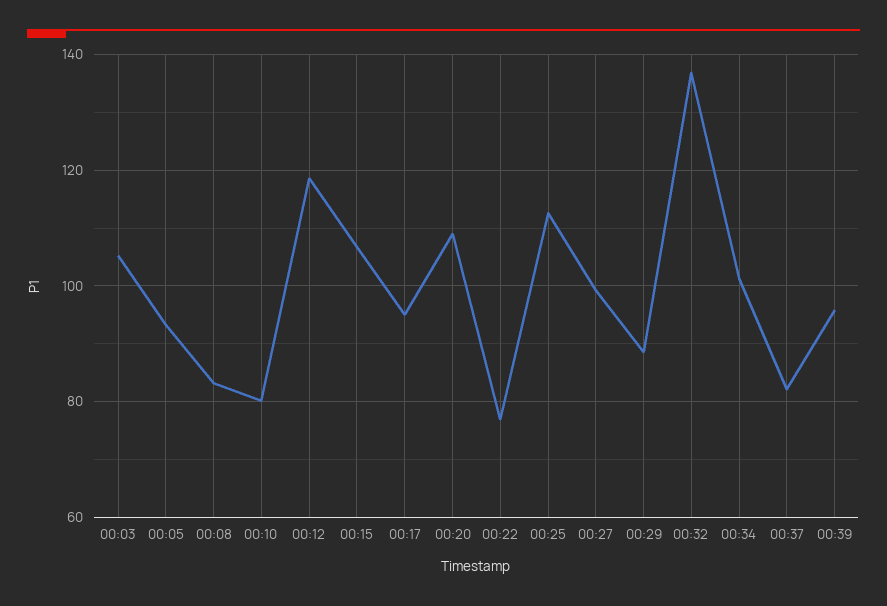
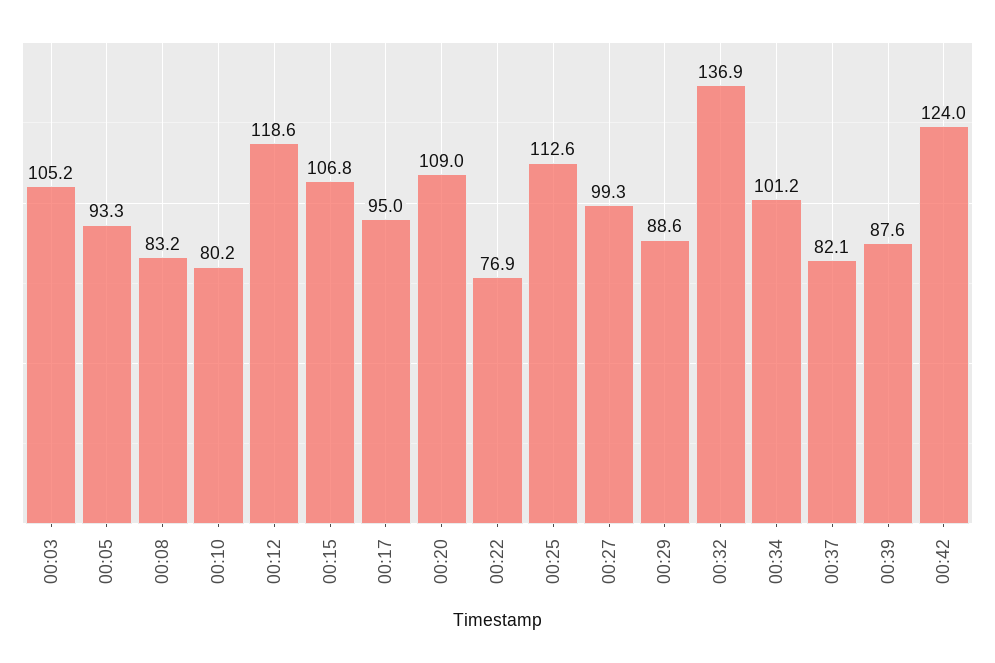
00:39: 96 -> 87.6
00:42: none -> 124

